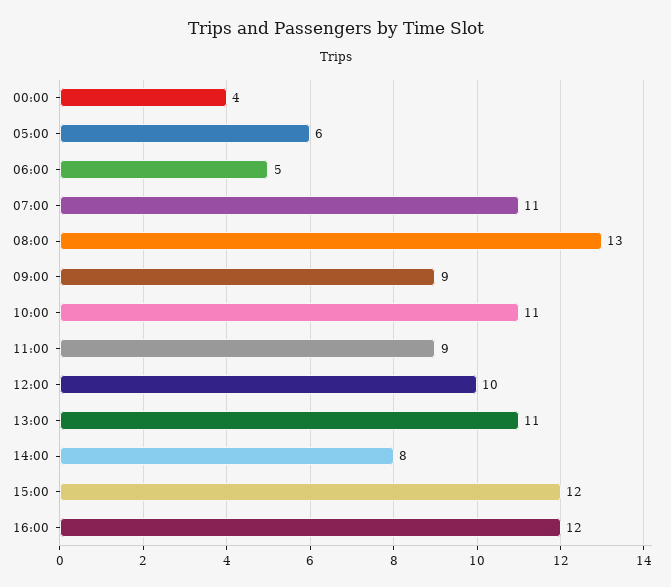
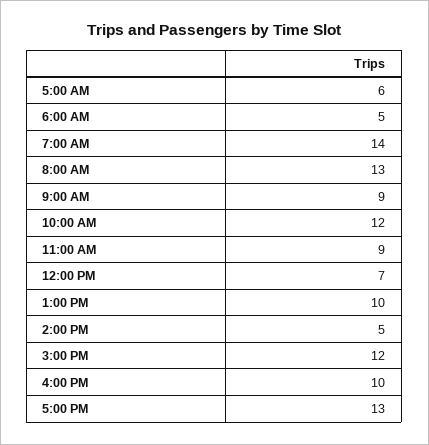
00:00: 4 -> none
07:00: 11 -> 14
10:00: 11 -> 12
12:00: 10 -> 7
13:00: 11 -> 10
14:00: 8 -> 5
16:00: 12 -> 10
5:00 PM: none -> 13

